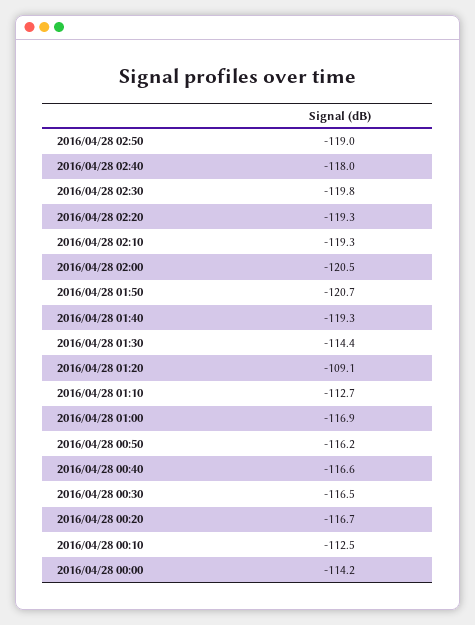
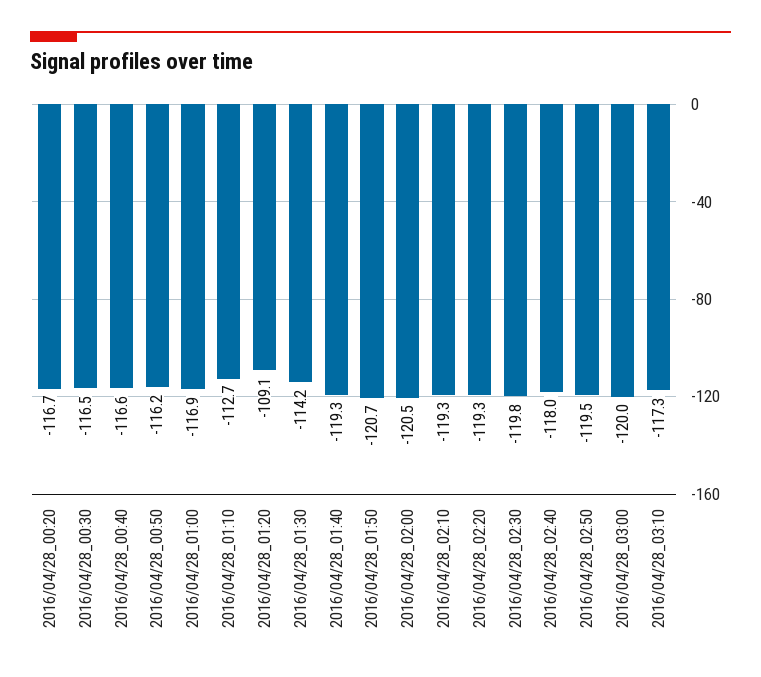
2016/04/28 02:50: -119 -> -119.5
2016/04/28 01:30: -114.4 -> -114.2
2016/04/28 00:10: -112.5 -> none
2016/04/28 00:00: -114.2 -> none
2016/04/28_03:00: none -> -120
2016/04/28_03:10: none -> -117.3

